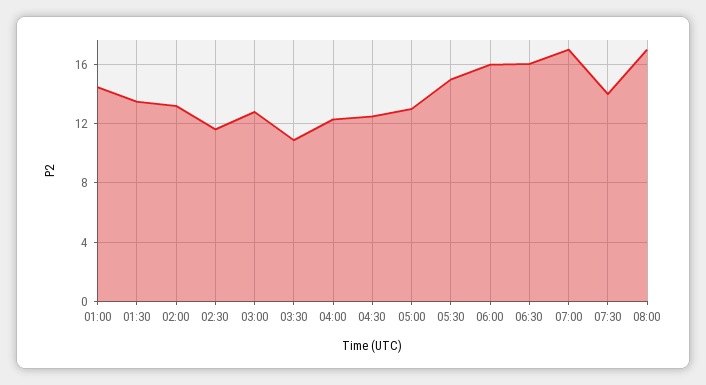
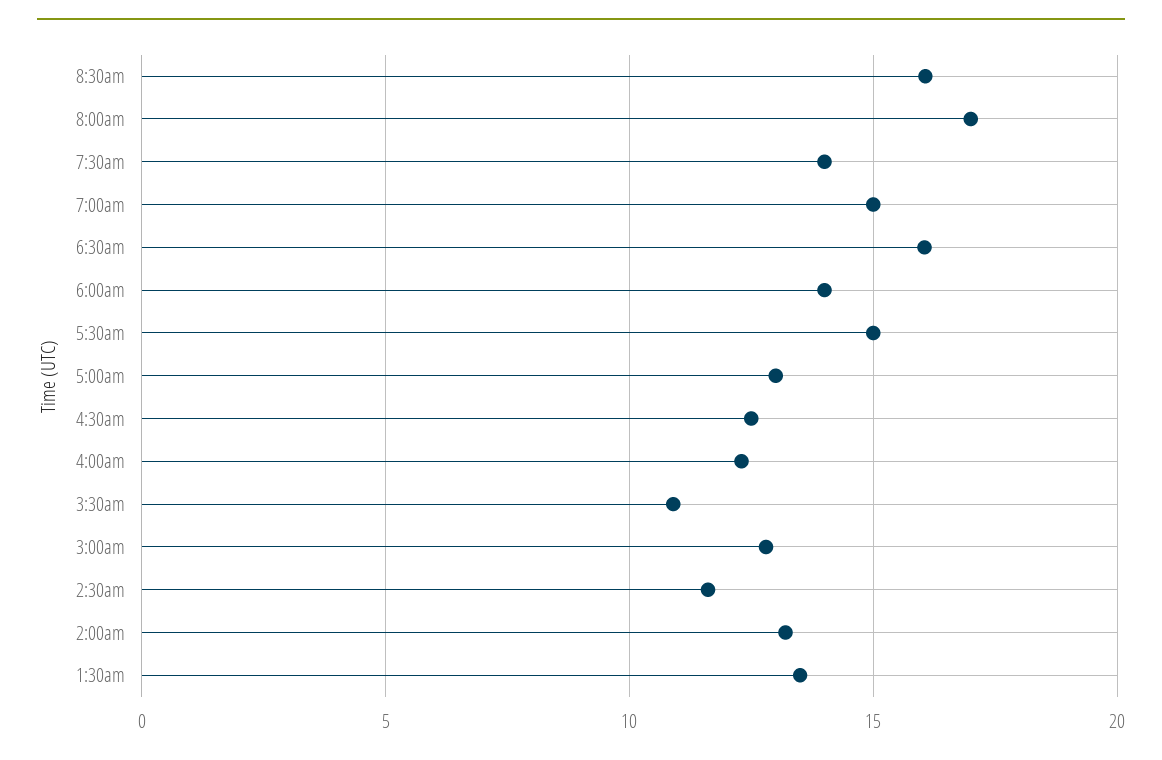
01:00: 14.5 -> none
06:00: 16 -> 14
07:00: 17 -> 15
8:30am: none -> 16

